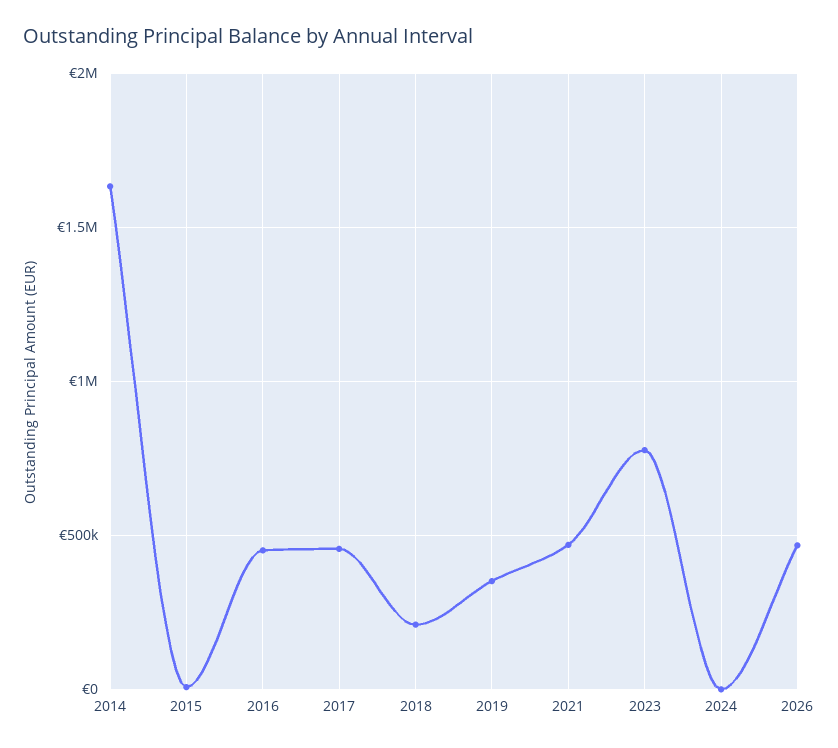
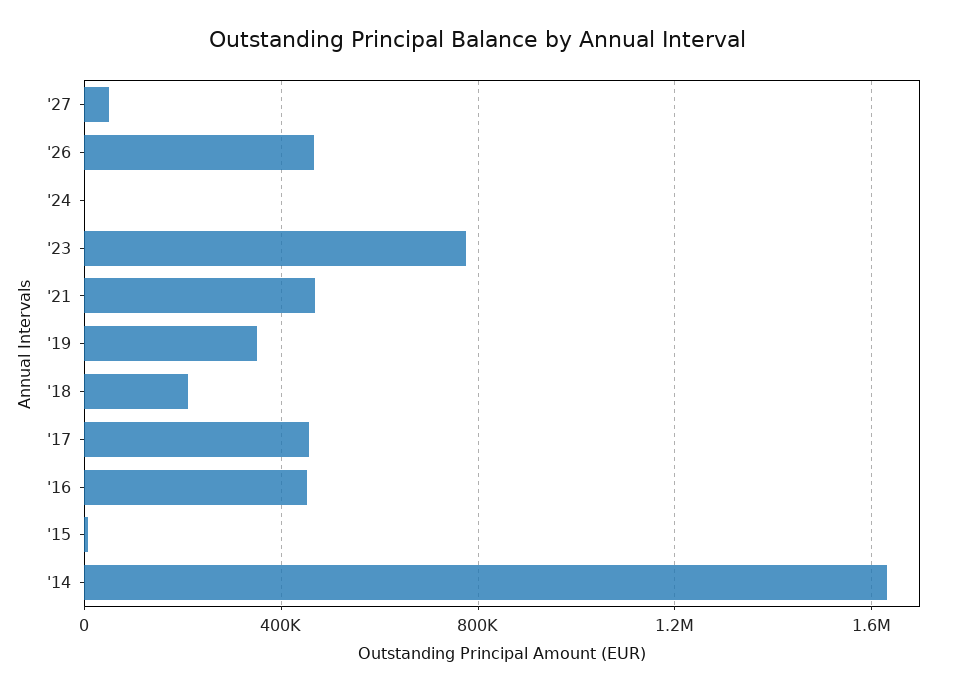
'27: none -> 50000

